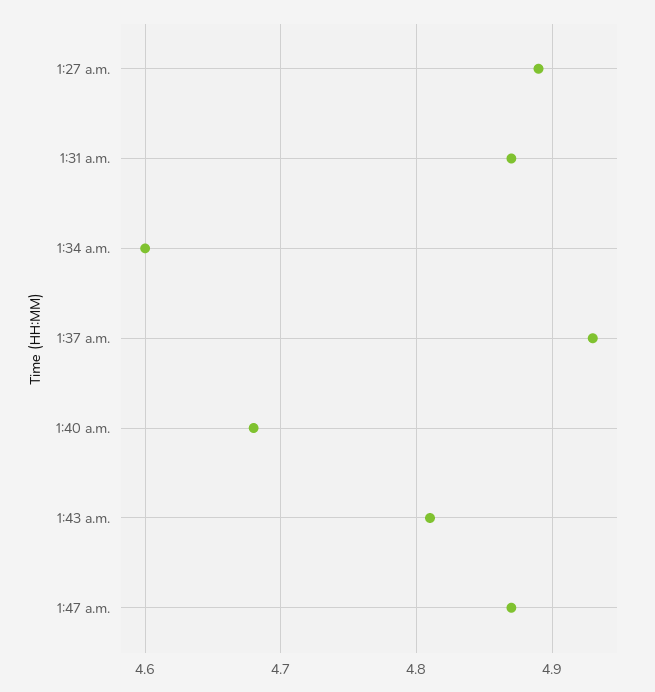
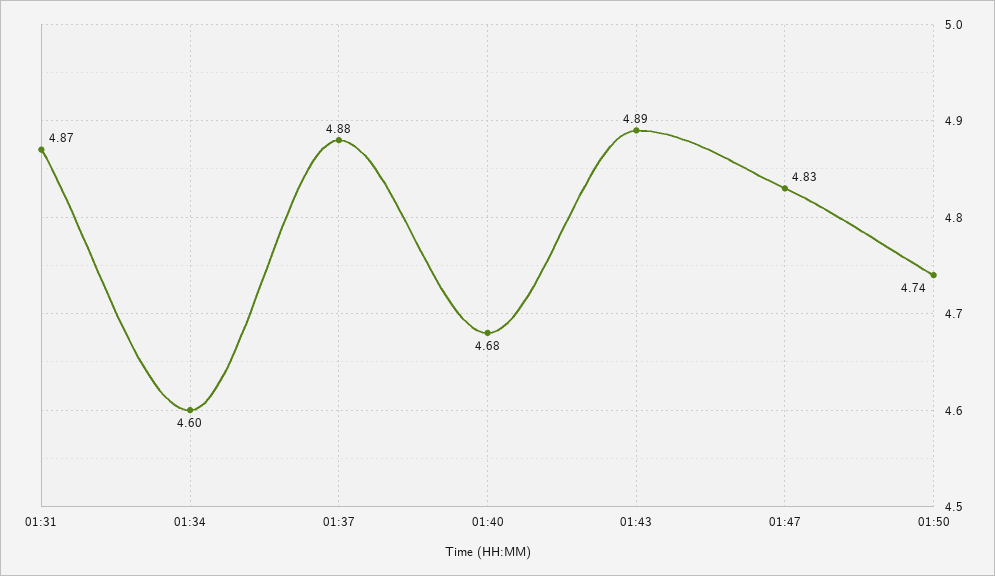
1:27 a.m.: 4.89 -> none
1:37 a.m.: 4.93 -> 4.88
1:43 a.m.: 4.81 -> 4.89
1:47 a.m.: 4.87 -> 4.83
01:50: none -> 4.74

